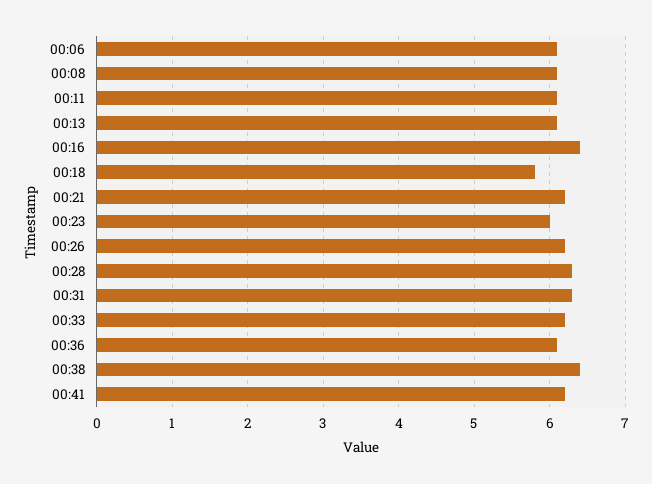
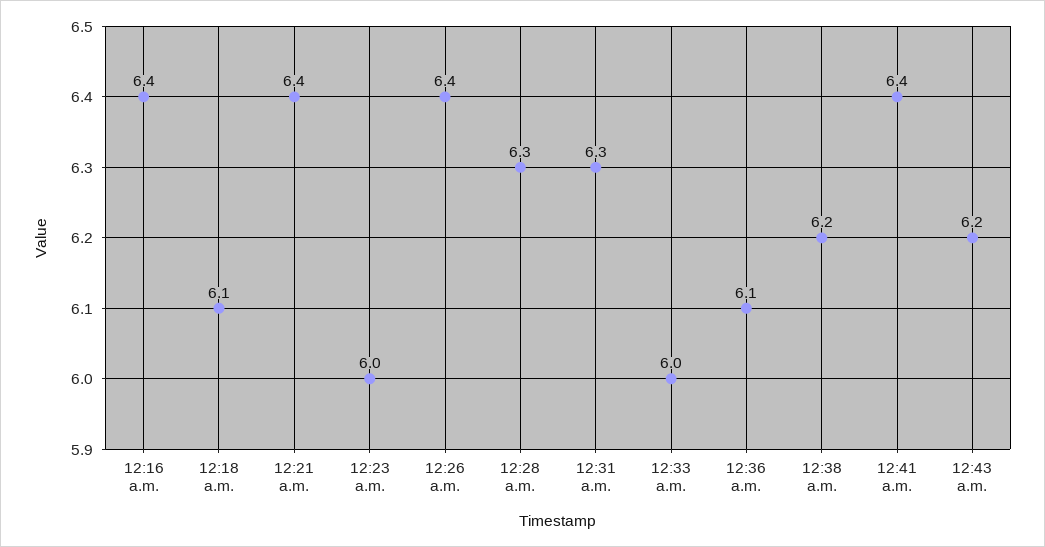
00:06: 6.1 -> none
00:08: 6.1 -> none
00:11: 6.1 -> none
00:13: 6.1 -> none
00:18: 5.8 -> 6.1
00:21: 6.2 -> 6.4
00:26: 6.2 -> 6.4
00:33: 6.2 -> 6
00:38: 6.4 -> 6.2
00:41: 6.2 -> 6.4
12:43 a.m.: none -> 6.2

